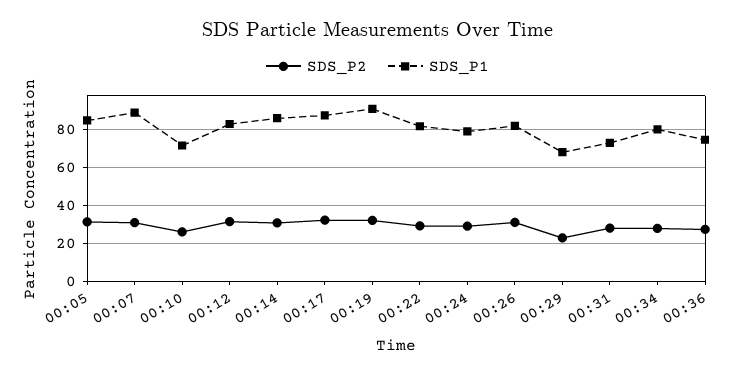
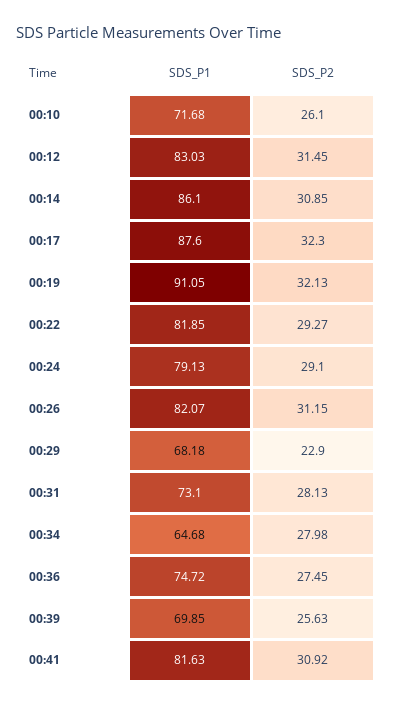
SDS_P2, 00:05: 30 -> none
SDS_P1, 00:05: 85 -> none
SDS_P2, 00:07: 30 -> none
SDS_P1, 00:07: 90 -> none
SDS_P1, 00:34: 80 -> 64.68
SDS_P1, 00:39: none -> 69.85
SDS_P2, 00:39: none -> 25.63
SDS_P1, 00:41: none -> 81.63
SDS_P2, 00:41: none -> 30.92

